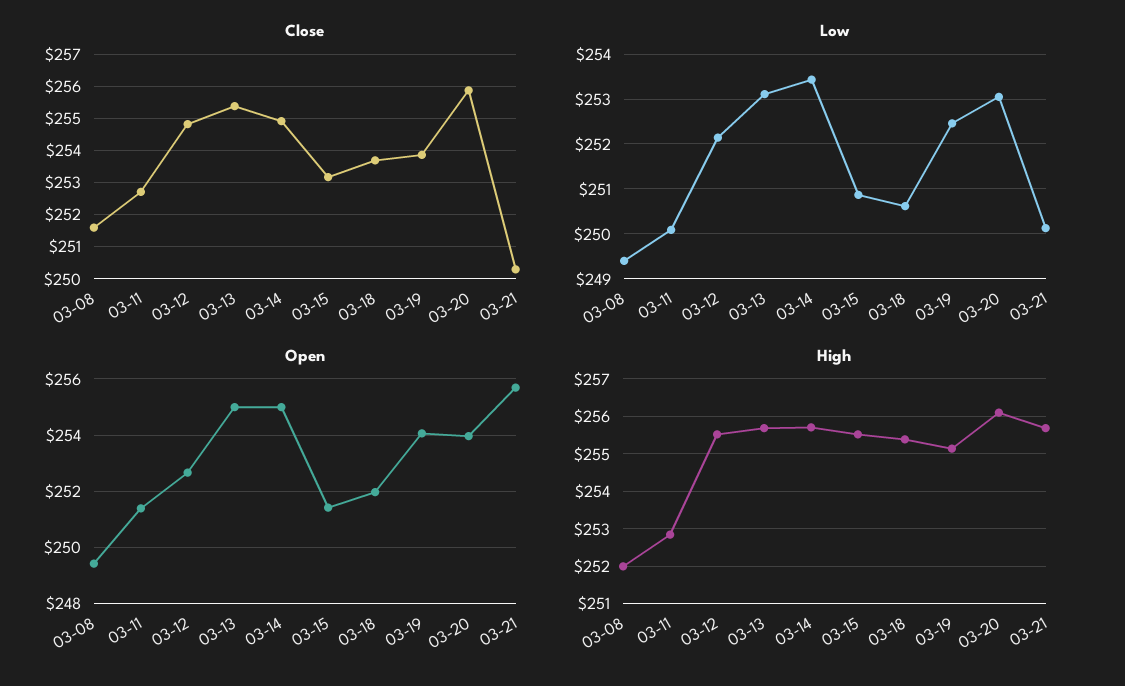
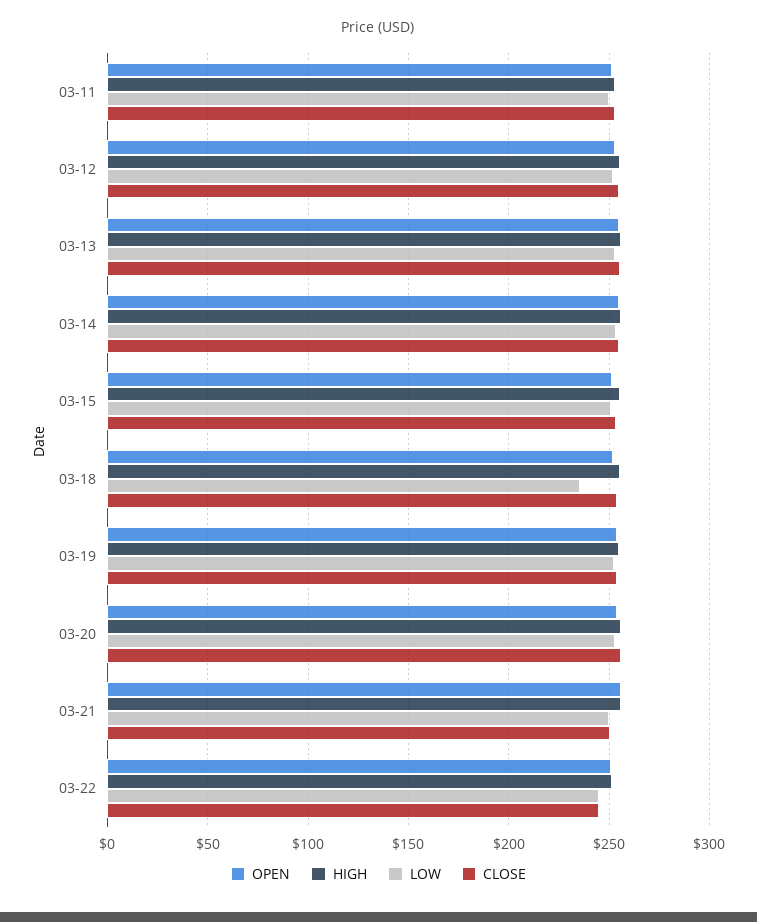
Close, 03-08: 251.6 -> none
Low, 03-08: 249.4 -> none
Low, 03-18: 250.6 -> 235
Open, 03-08: 249.5 -> none
High, 03-08: 252 -> none
Open, 03-22: none -> 250
High, 03-22: none -> 250
Low, 03-22: none -> 245
Close, 03-22: none -> 245

